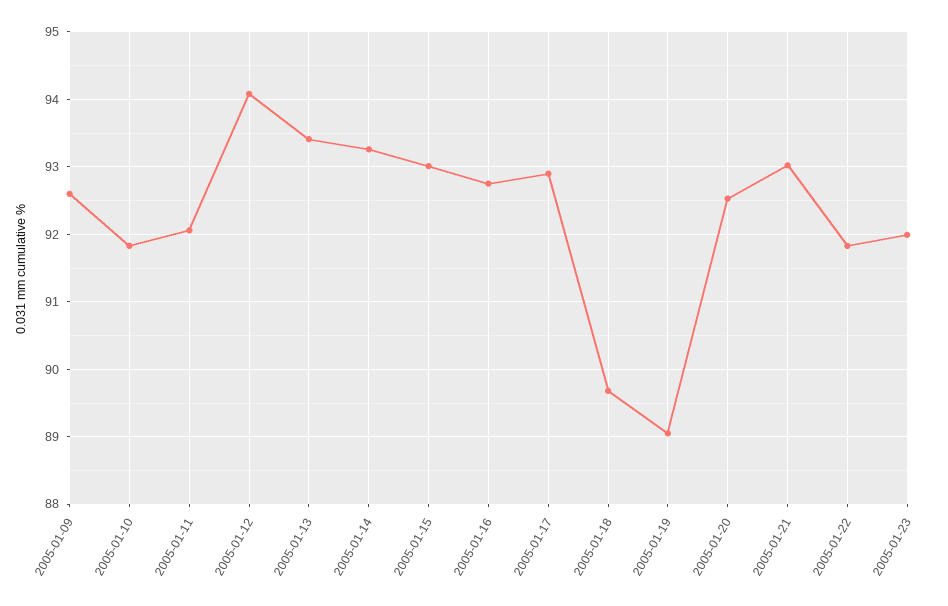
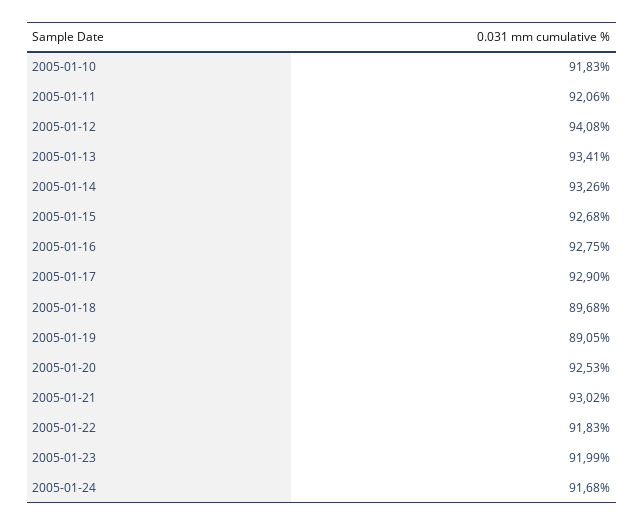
2005-01-09: 92.6 -> none
2005-01-15: 93 -> 92.68
2005-01-24: none -> 91.68

